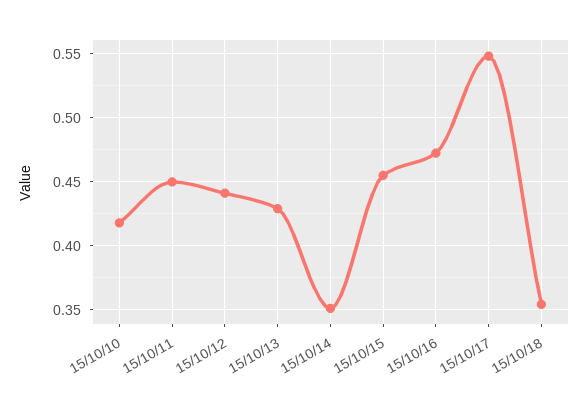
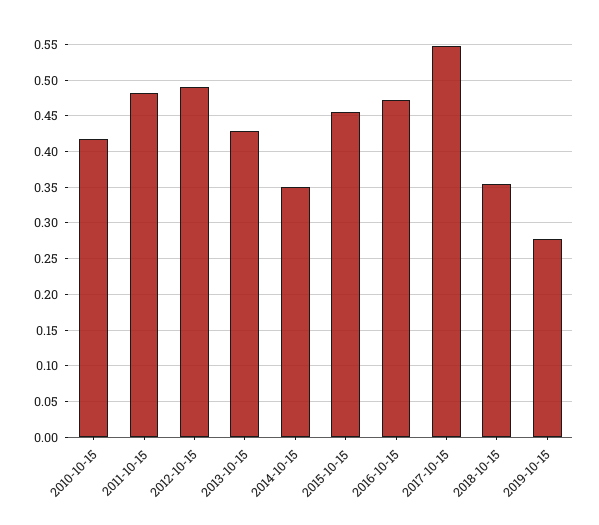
15/10/11: 0.45 -> 0.48
15/10/12: 0.44 -> 0.49
2019-10-15: none -> 0.28

